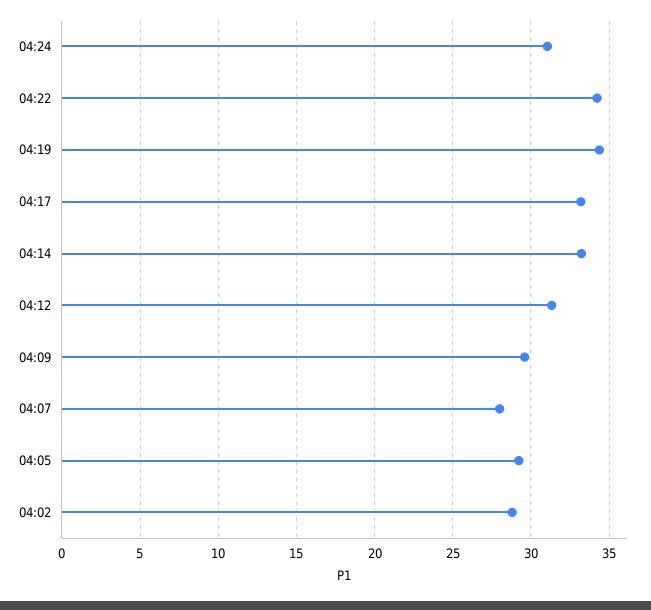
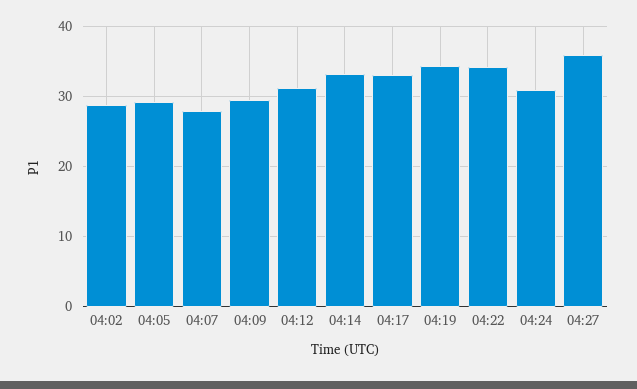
04:27: none -> 36

